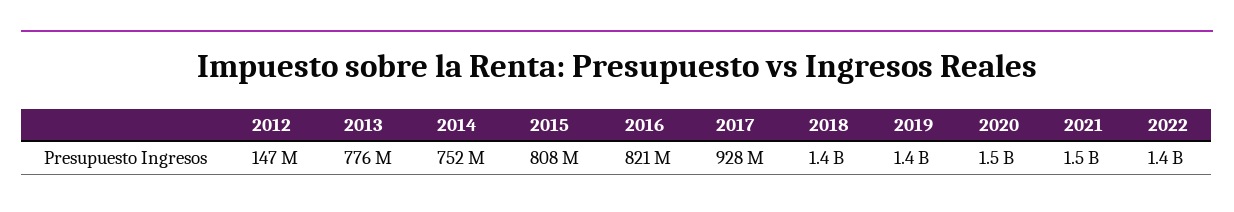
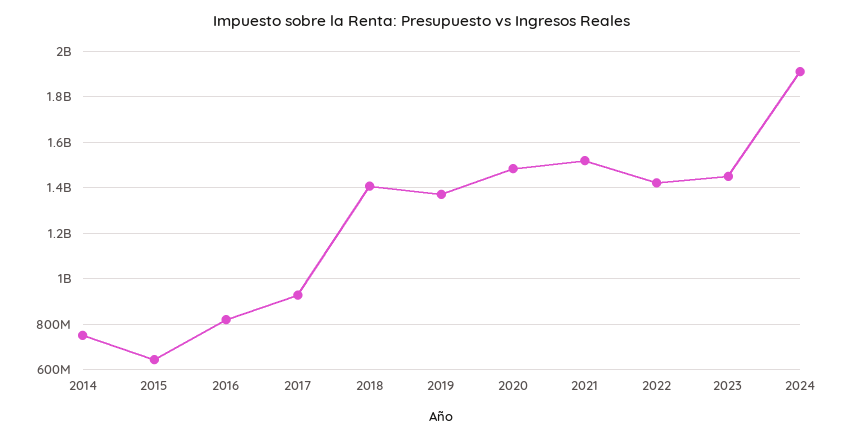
2012: 147000000 -> none
2013: 776000000 -> none
2015: 808000000 -> 650000000
2023: none -> 1450000000
2024: none -> 1900000000

